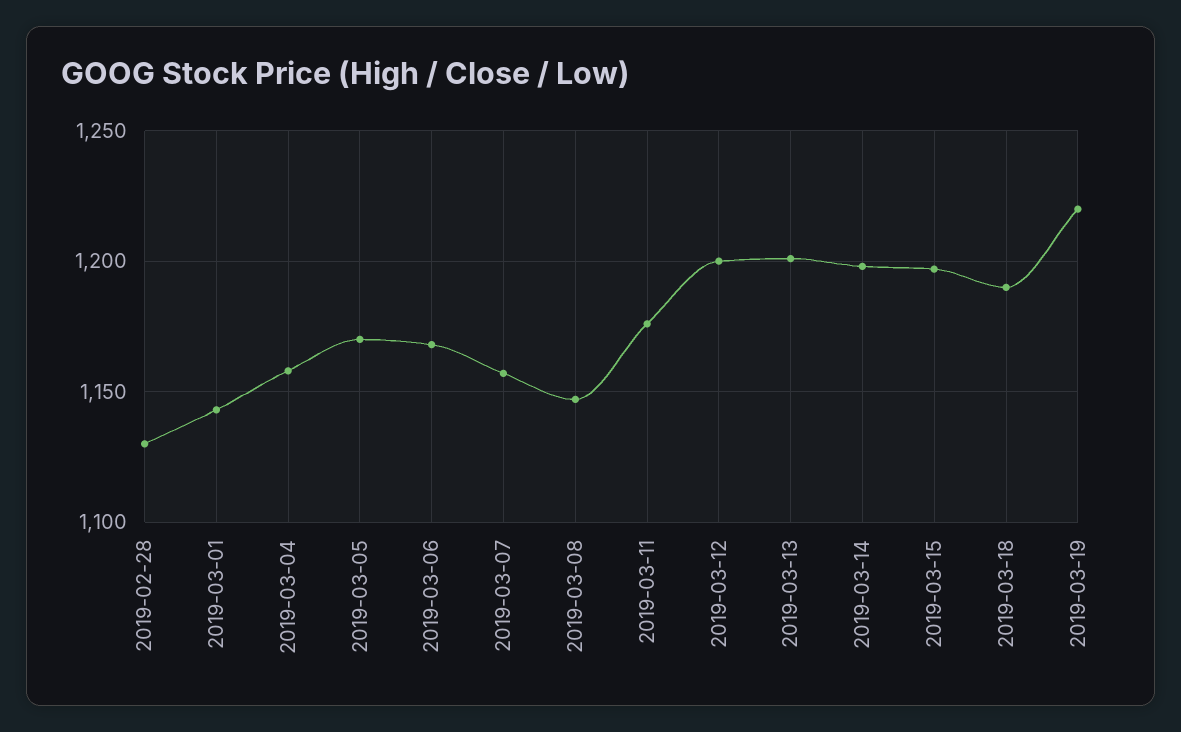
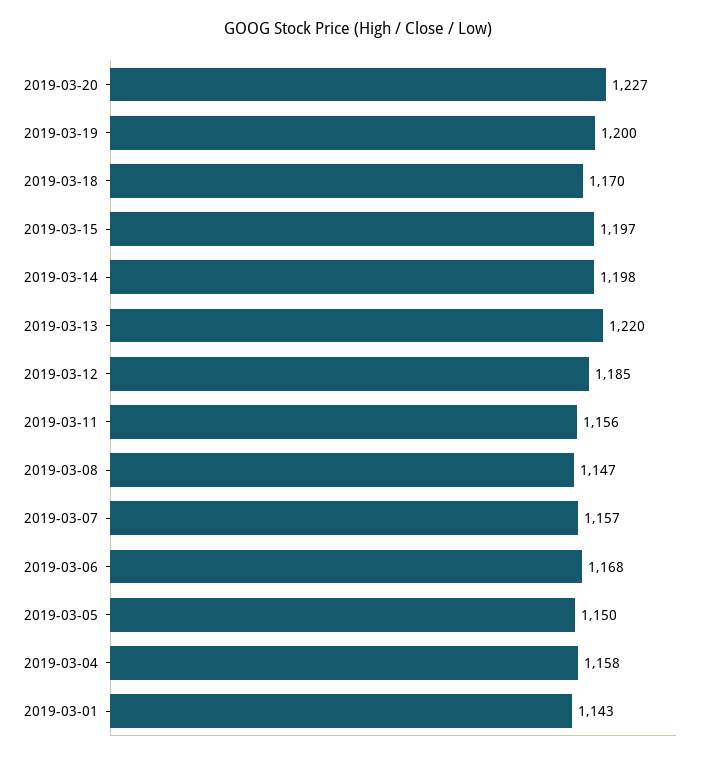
2019-02-28: 1130 -> none
2019-03-05: 1170 -> 1150
2019-03-11: 1175 -> 1156
2019-03-12: 1200 -> 1185
2019-03-13: 1200 -> 1220
2019-03-18: 1190 -> 1170
2019-03-19: 1220 -> 1200
2019-03-20: none -> 1227

